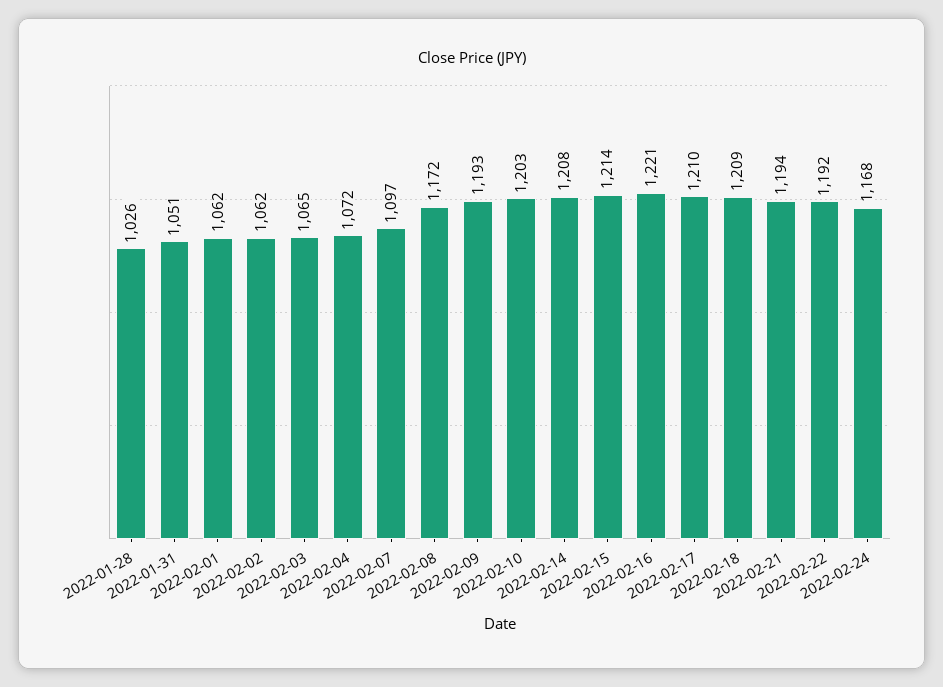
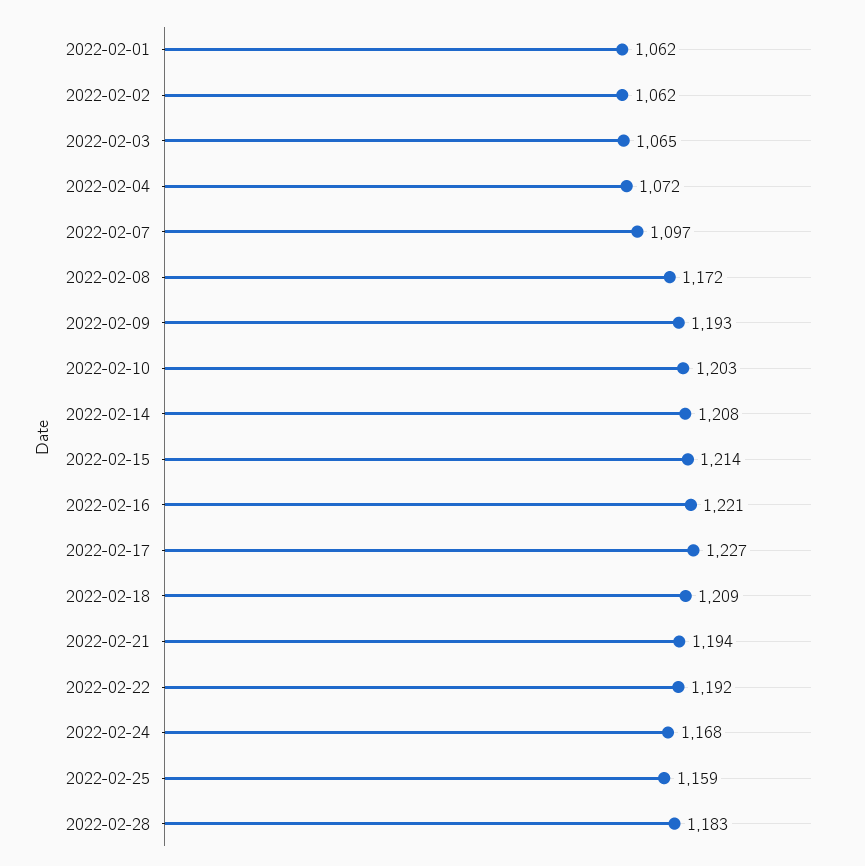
2022-01-28: 1026 -> none
2022-01-31: 1051 -> none
2022-02-17: 1210 -> 1227
2022-02-25: none -> 1159
2022-02-28: none -> 1183

